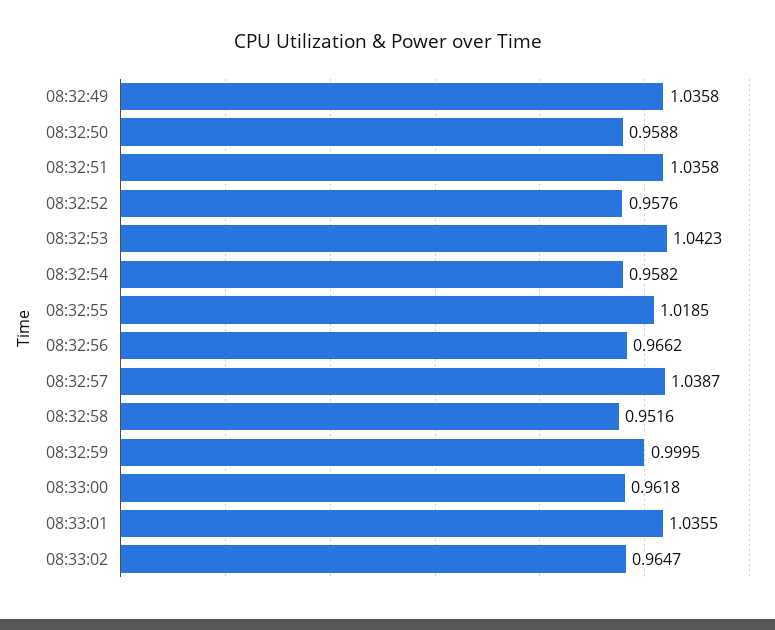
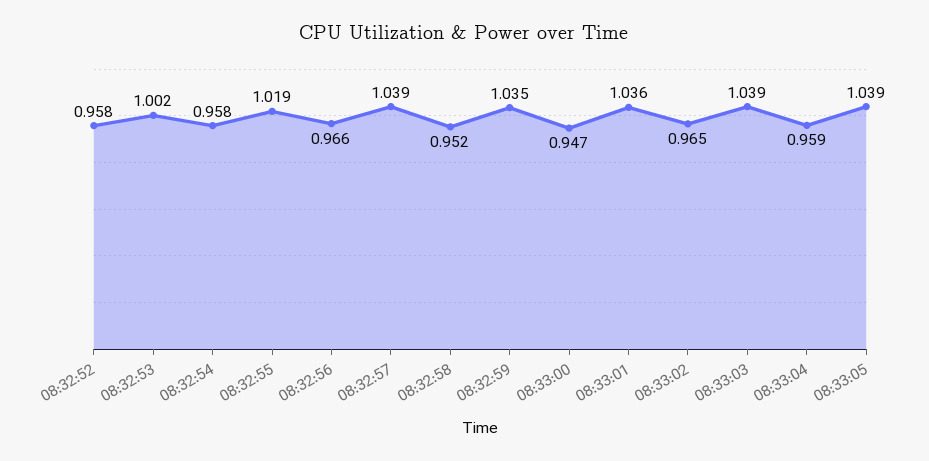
08:32:49: 1.0358 -> none
08:32:50: 0.9588 -> none
08:32:51: 1.0358 -> none
08:32:53: 1.0423 -> 1.002
08:32:59: 0.9995 -> 1.035
08:33:00: 0.9618 -> 0.947
08:33:03: none -> 1.039
08:33:04: none -> 0.959
08:33:05: none -> 1.039

